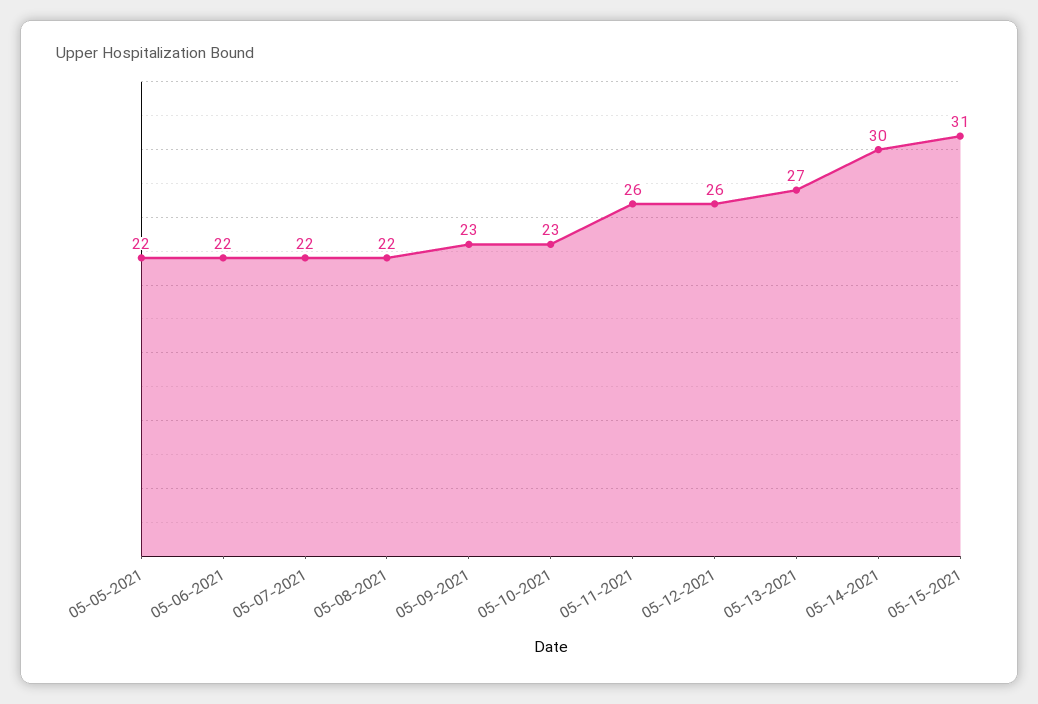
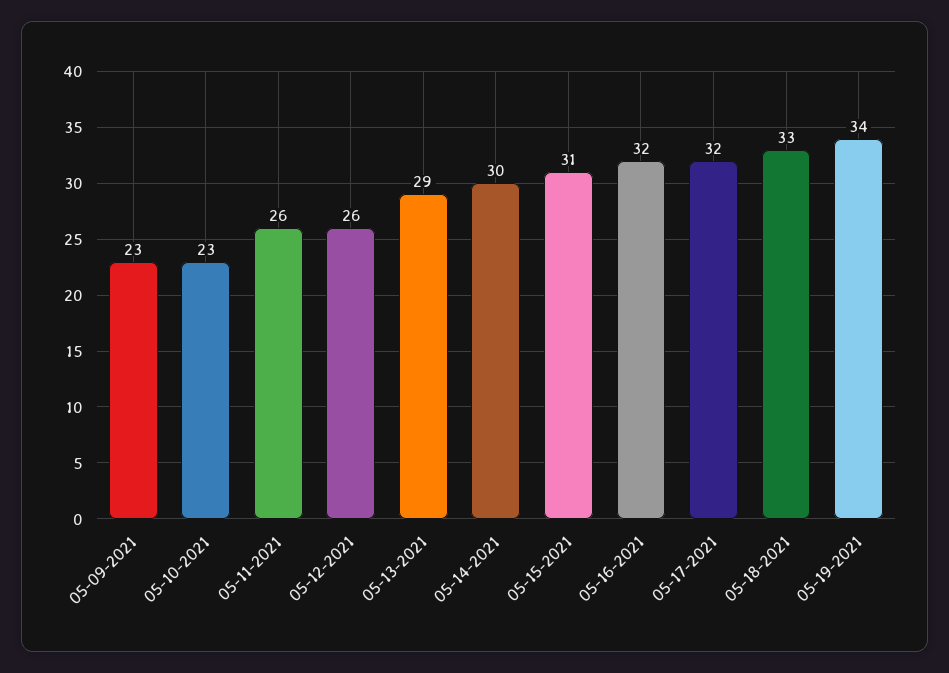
05-05-2021: 22 -> none
05-06-2021: 22 -> none
05-07-2021: 22 -> none
05-08-2021: 22 -> none
05-13-2021: 27 -> 29
05-16-2021: none -> 32
05-17-2021: none -> 32
05-18-2021: none -> 33
05-19-2021: none -> 34

